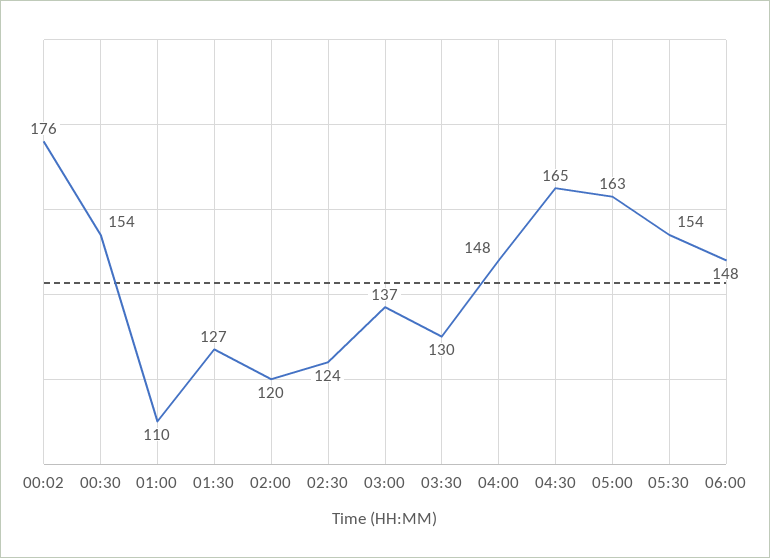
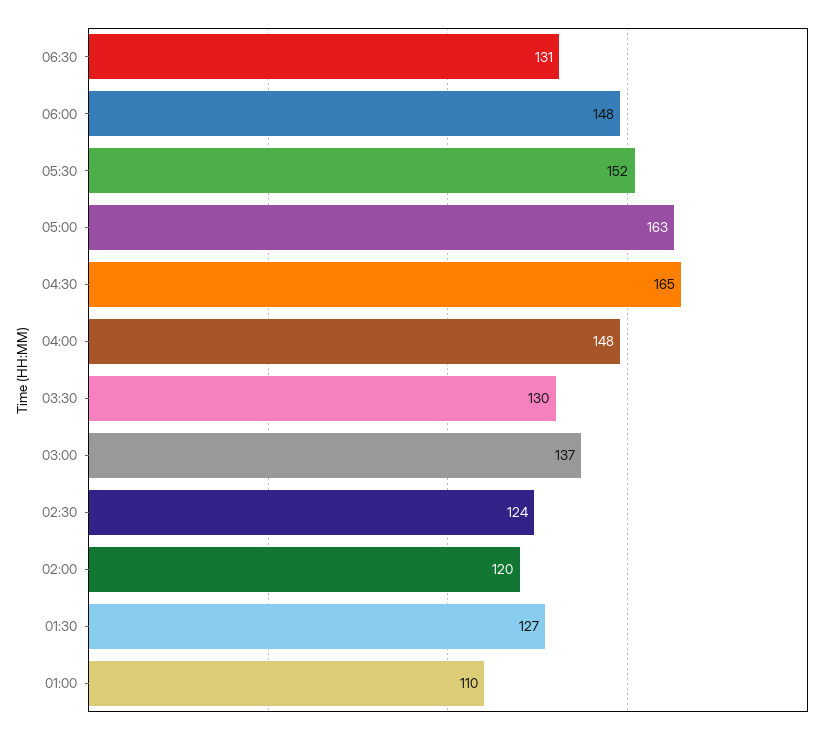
00:02: 176 -> none
00:30: 154 -> none
05:30: 154 -> 152
06:30: none -> 131

